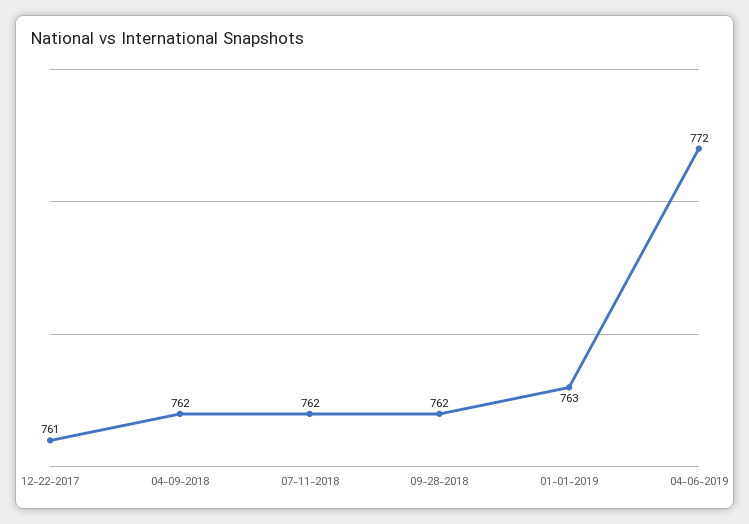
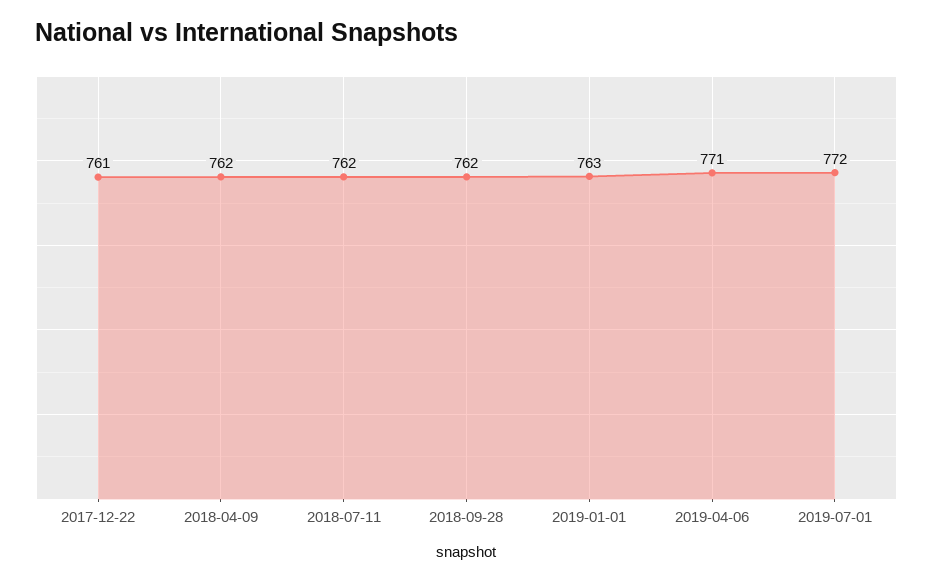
04-06-2019: 772 -> 771
2019-07-01: none -> 772

